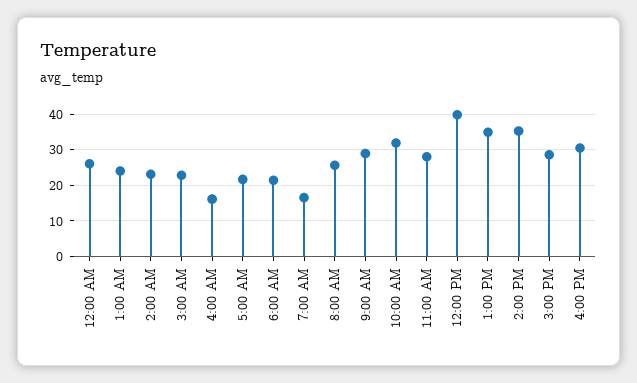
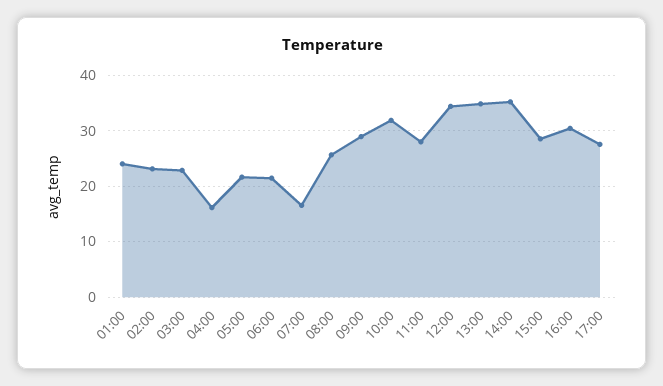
12:00 AM: 26 -> none
12:00 PM: 40 -> 34
17:00: none -> 28

